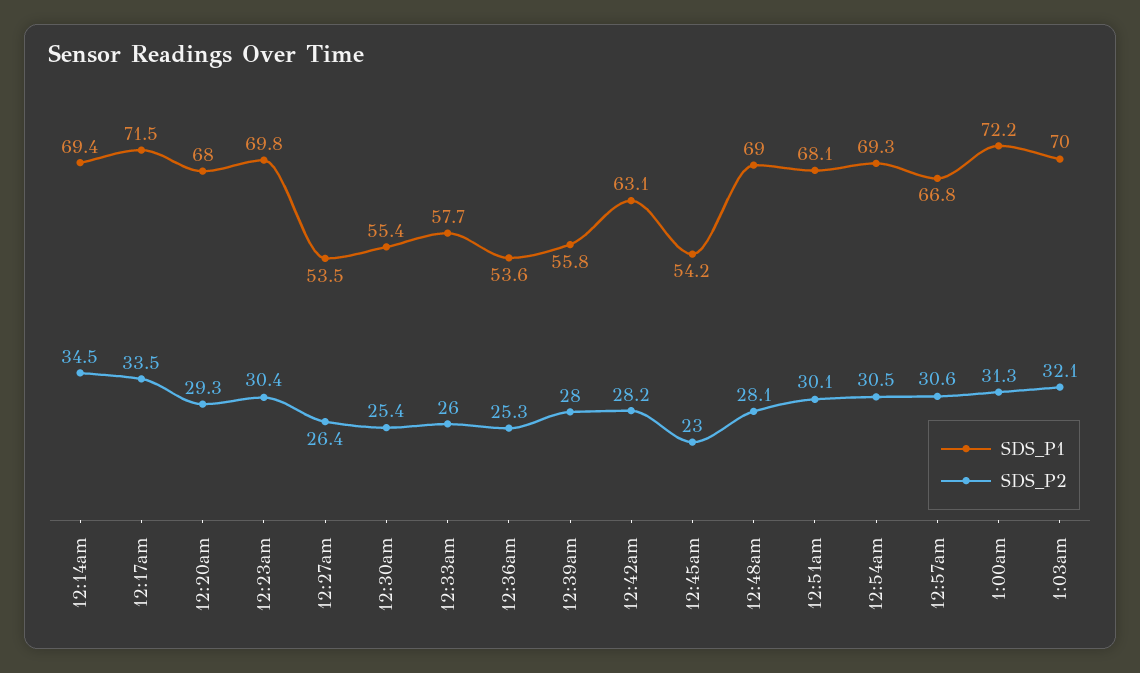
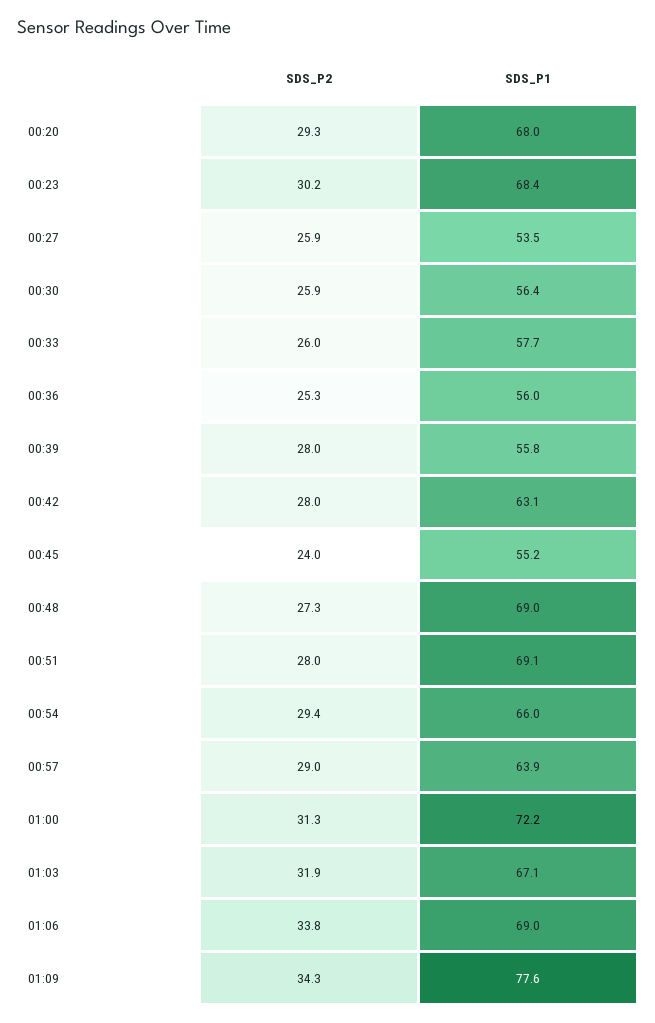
SDS_P1, 12:14am: 69.4 -> none
SDS_P2, 12:14am: 34.5 -> none
SDS_P1, 12:17am: 71.5 -> none
SDS_P2, 12:17am: 33.5 -> none
SDS_P1, 12:23am: 69.8 -> 68.4
SDS_P2, 12:23am: 30.4 -> 30.2
SDS_P2, 12:27am: 26.4 -> 25.9
SDS_P1, 12:30am: 55.4 -> 56.4
SDS_P2, 12:30am: 25.4 -> 25.9
SDS_P1, 12:36am: 53.6 -> 56
SDS_P2, 12:42am: 28.2 -> 28
SDS_P1, 12:45am: 54.2 -> 55.2
SDS_P2, 12:45am: 23 -> 24
SDS_P2, 12:48am: 28.1 -> 27.3
SDS_P1, 12:51am: 68.1 -> 69.1
SDS_P2, 12:51am: 30.1 -> 28
SDS_P1, 12:54am: 69.3 -> 66
SDS_P2, 12:54am: 30.5 -> 29.4
SDS_P1, 12:57am: 66.8 -> 63.9
SDS_P2, 12:57am: 30.6 -> 29
SDS_P1, 1:03am: 70 -> 67.1
SDS_P2, 1:03am: 32.1 -> 31.9
SDS_P2, 01:06: none -> 33.8
SDS_P1, 01:06: none -> 69
SDS_P2, 01:09: none -> 34.3
SDS_P1, 01:09: none -> 77.6

